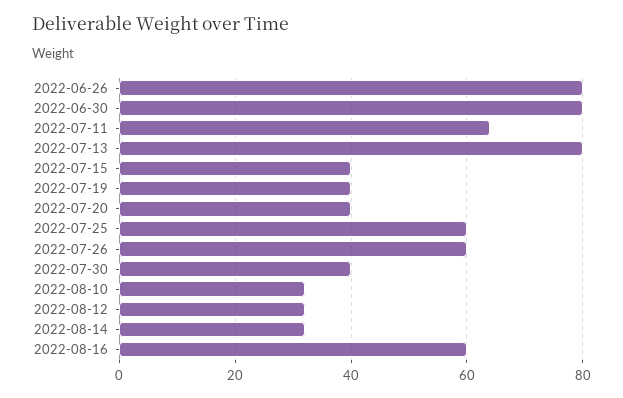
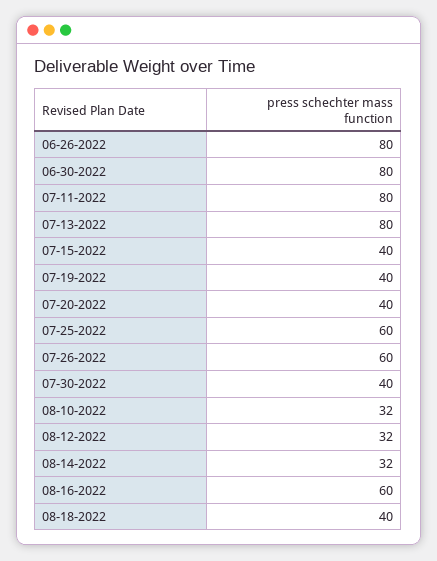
2022-07-11: 65 -> 80
08-18-2022: none -> 40

